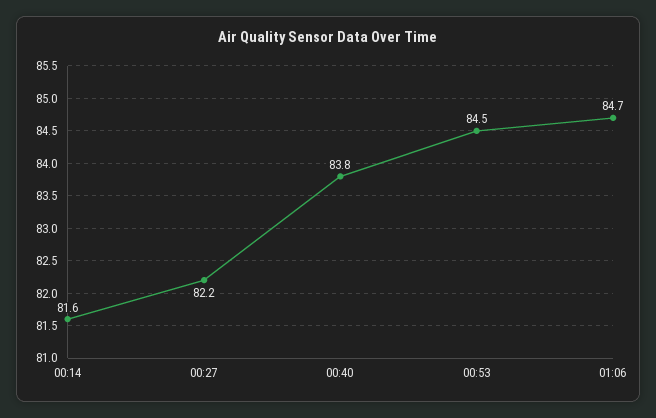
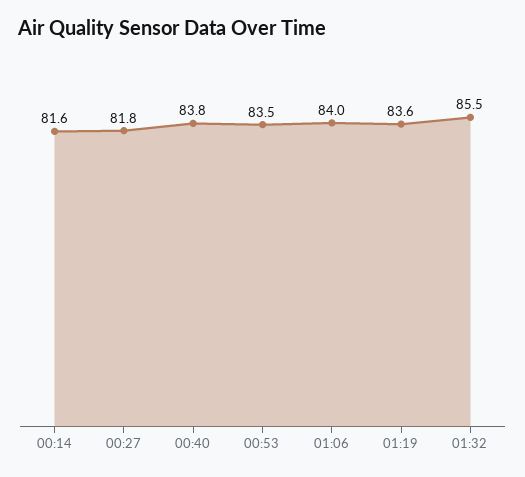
00:27: 82.2 -> 81.8
00:53: 84.5 -> 83.5
01:06: 84.7 -> 84
01:19: none -> 83.6
01:32: none -> 85.5

